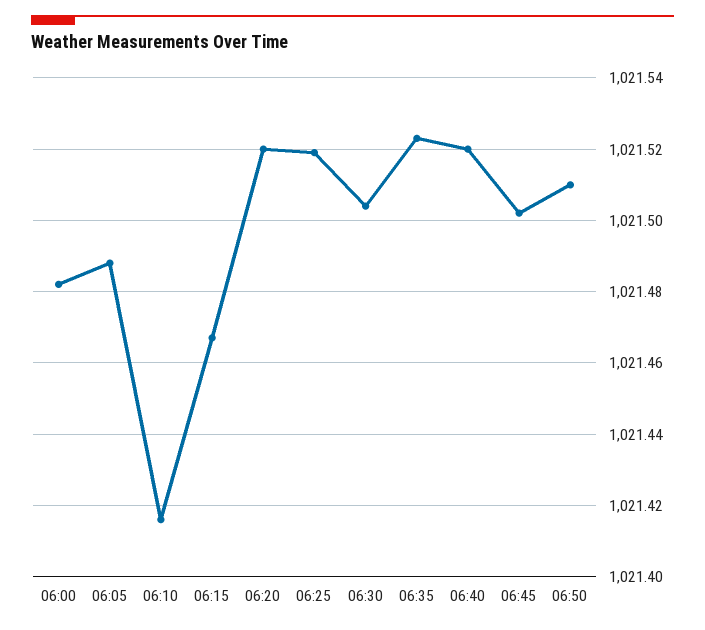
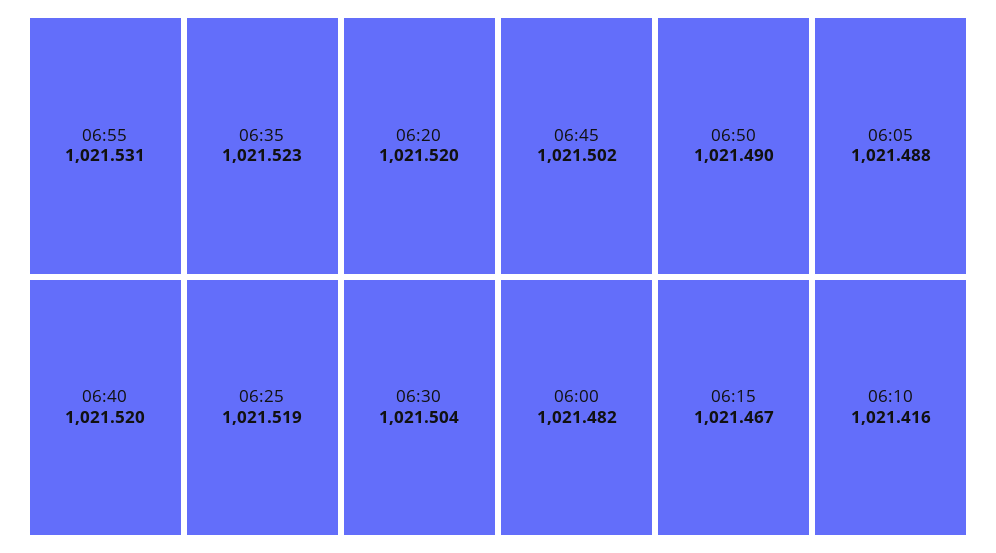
06:50: 1021.51 -> 1021.49
06:55: none -> 1021.531

